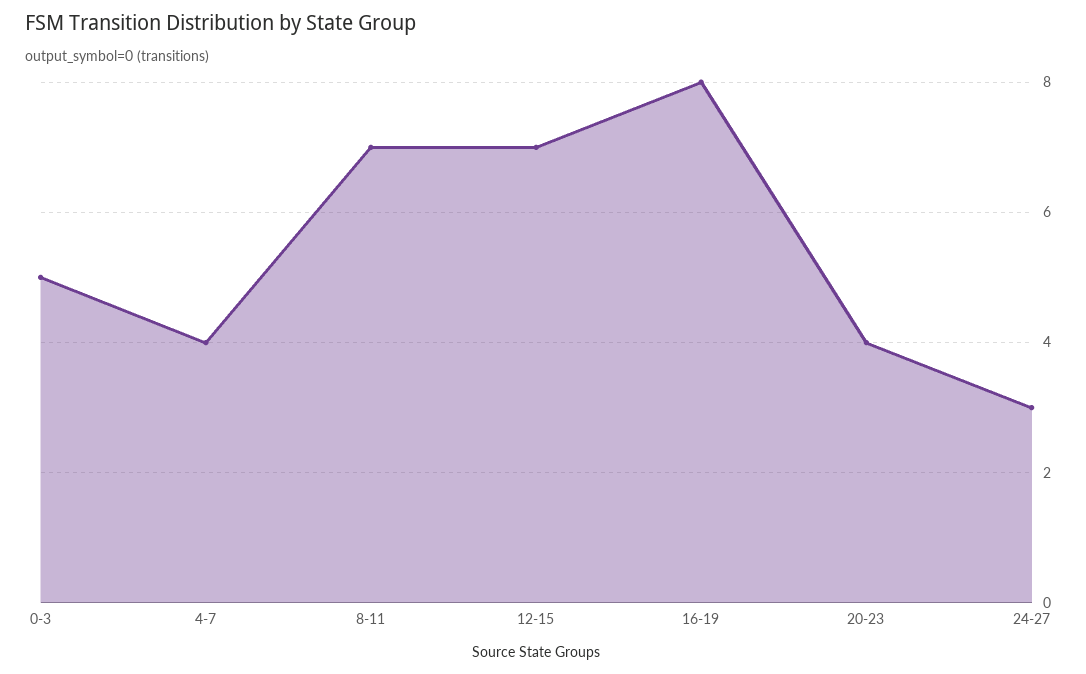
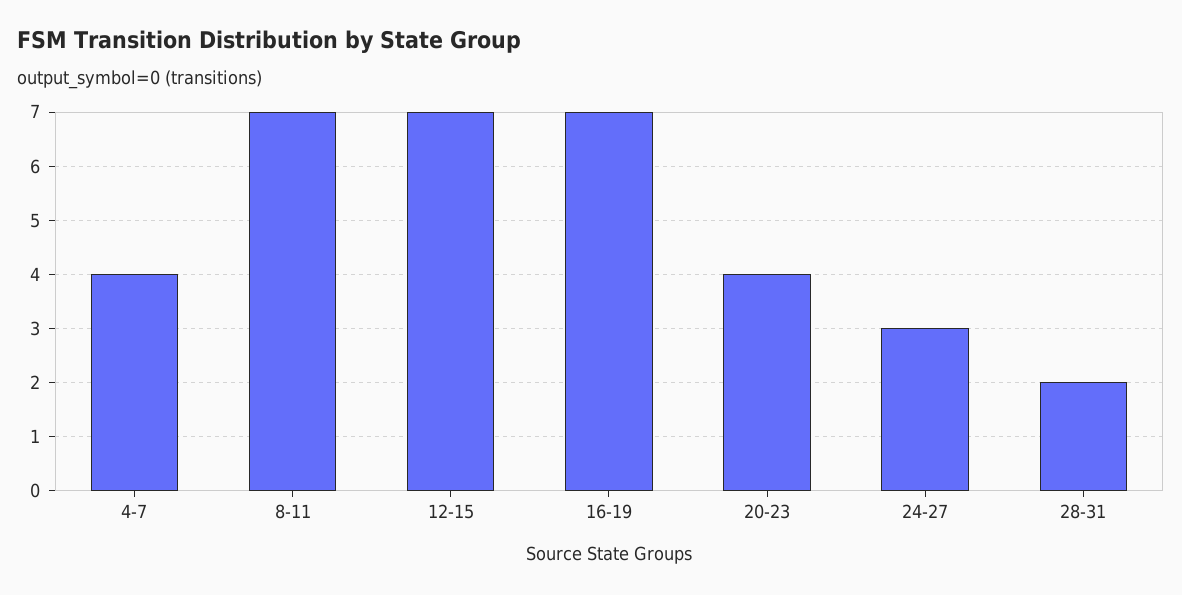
0-3: 5 -> none
16-19: 8 -> 7
28-31: none -> 2

